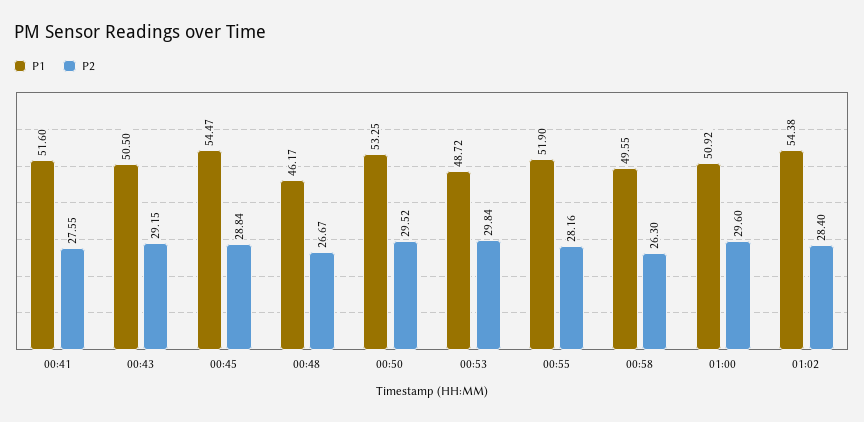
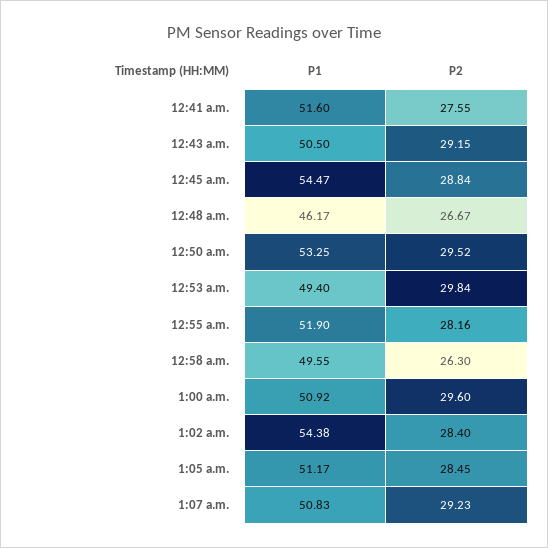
P1, 00:53: 48.72 -> 49.4
P1, 1:05 a.m.: none -> 51.17
P2, 1:05 a.m.: none -> 28.45
P1, 1:07 a.m.: none -> 50.83
P2, 1:07 a.m.: none -> 29.23

